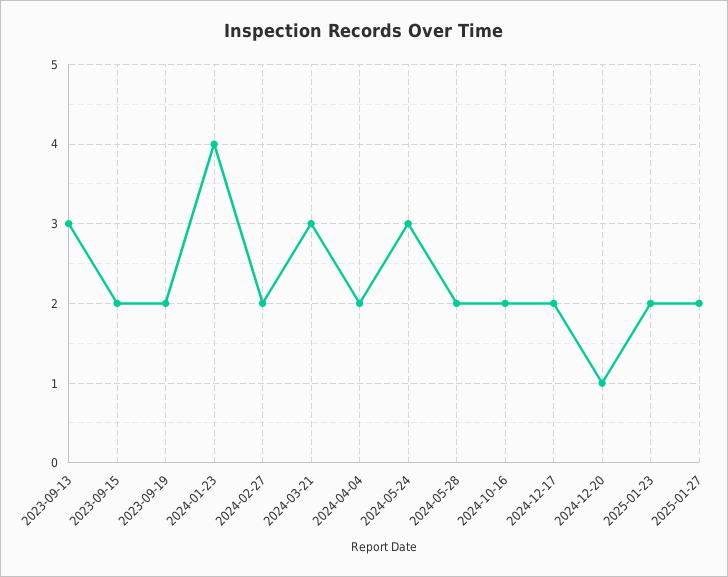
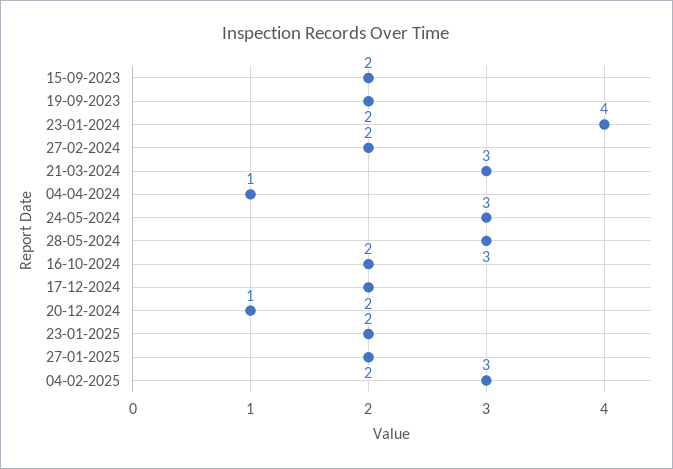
2023-09-13: 3 -> none
2024-04-04: 2 -> 1
2024-05-28: 2 -> 3
04-02-2025: none -> 3

